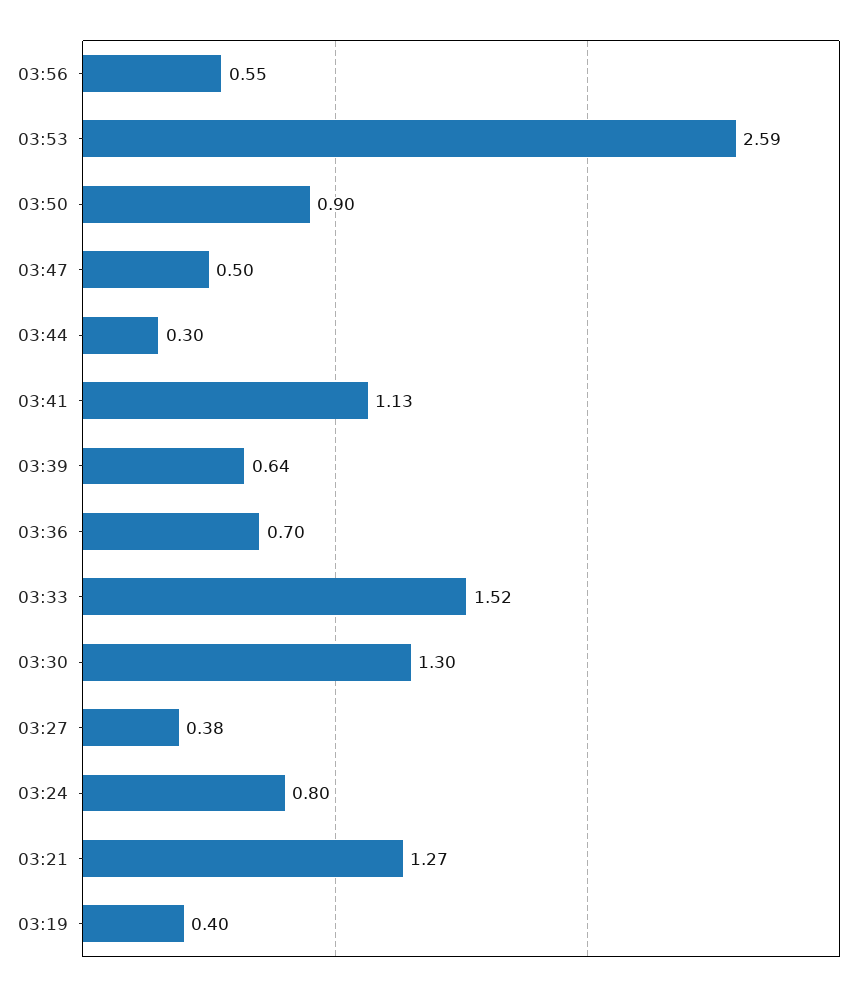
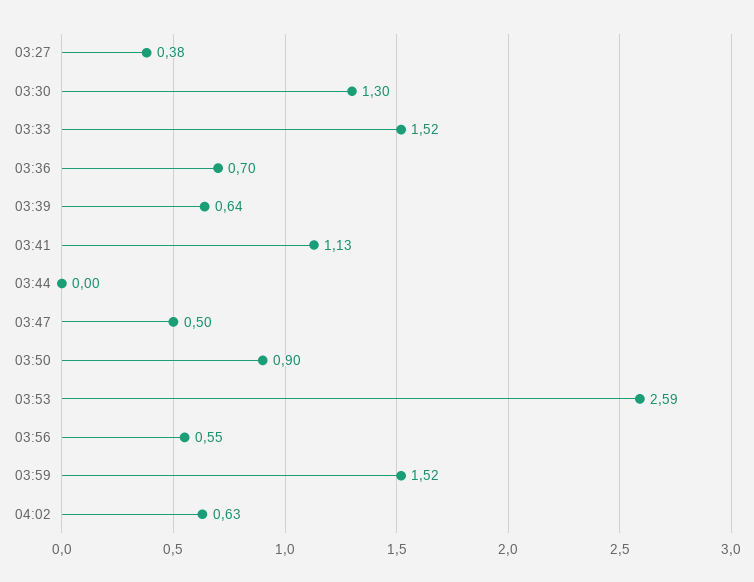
03:44: 0.3 -> 0
03:24: 0.8 -> none
03:21: 1.27 -> none
03:19: 0.4 -> none
03:59: none -> 1.52
04:02: none -> 0.63

